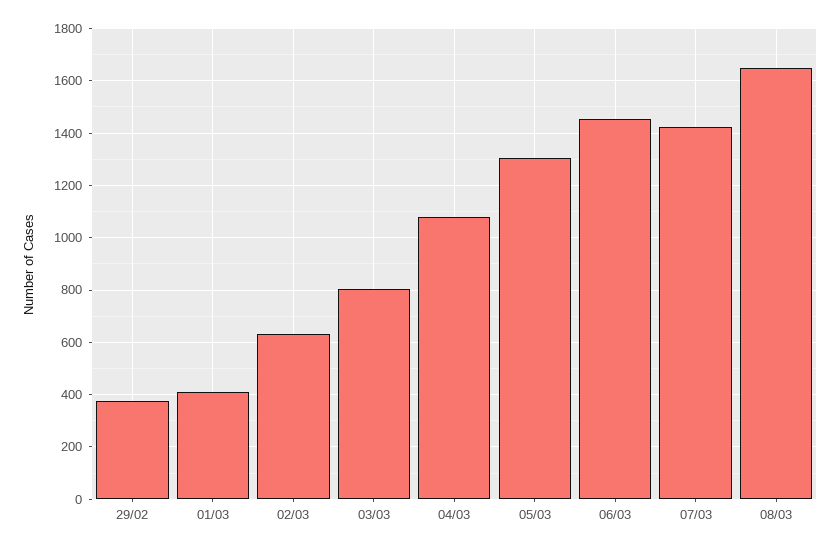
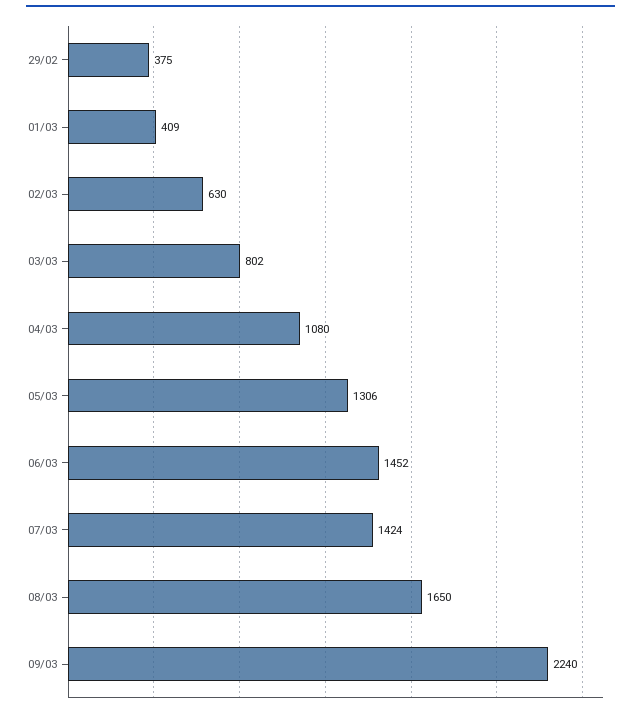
09/03: none -> 2240

